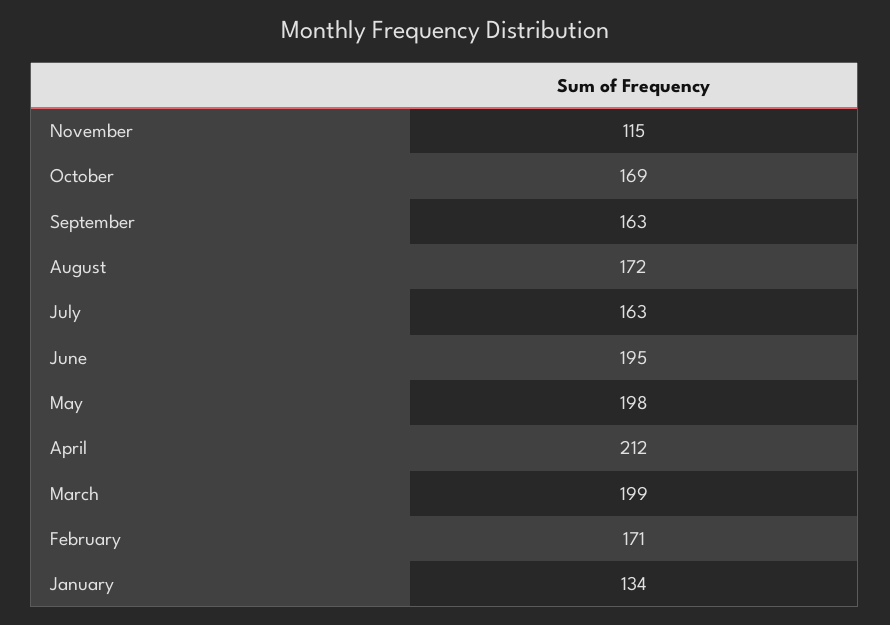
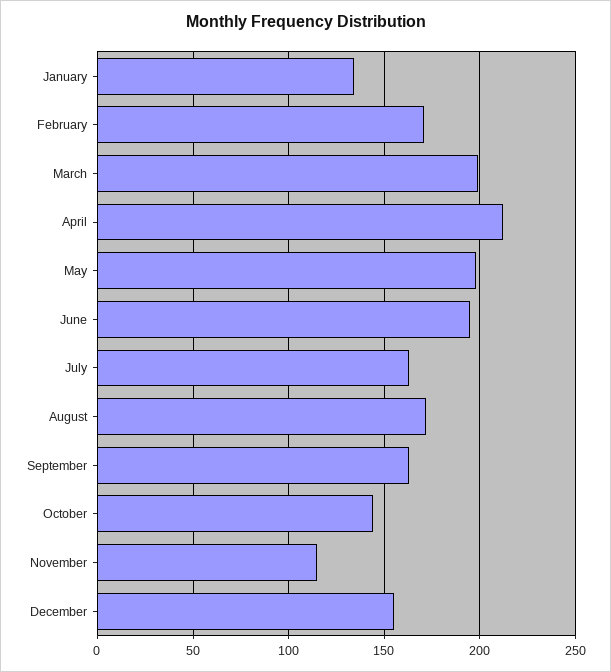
October: 169 -> 145
December: none -> 155

